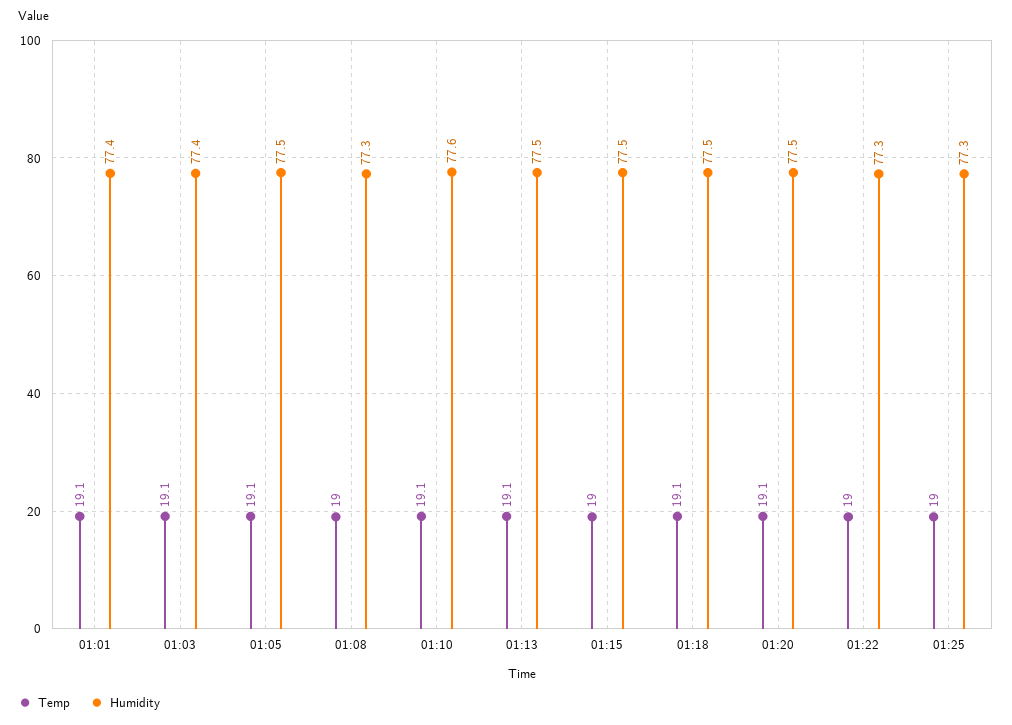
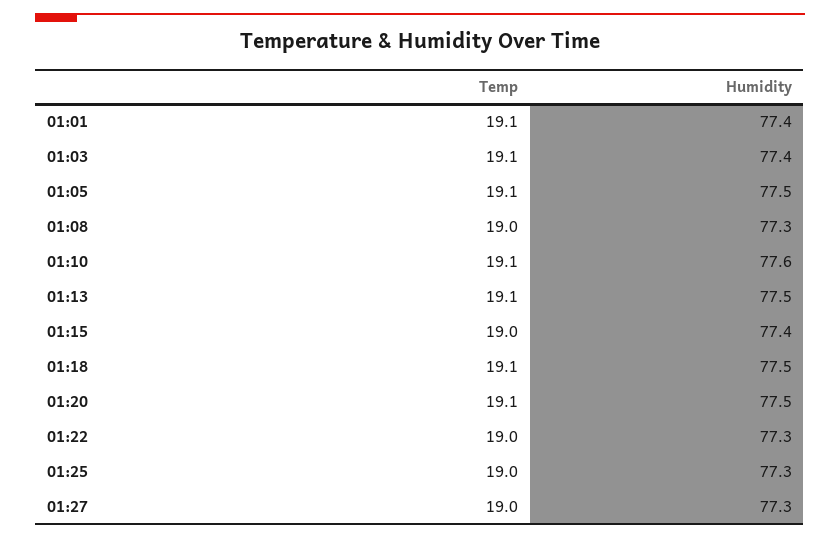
Humidity, 01:15: 77.5 -> 77.4
Temp, 01:27: none -> 19
Humidity, 01:27: none -> 77.3

